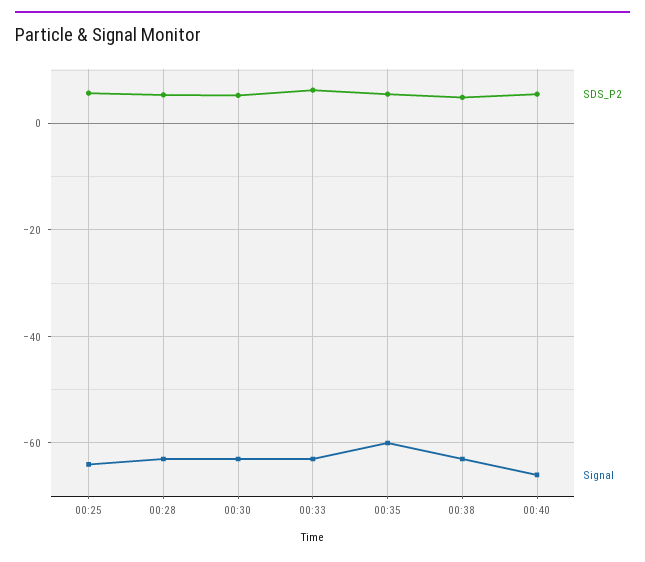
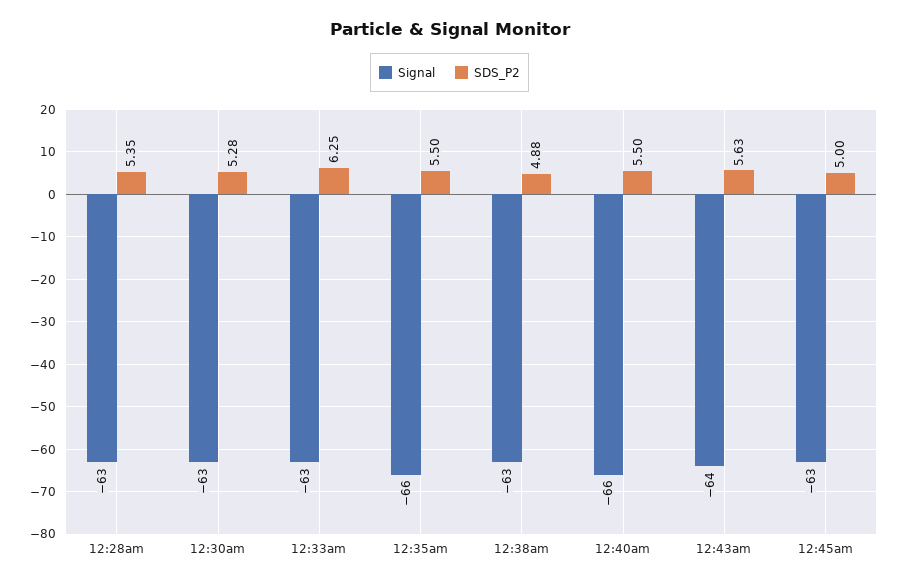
SDS_P2, 00:25: 6 -> none
Signal, 00:25: -64 -> none
Signal, 00:35: -60 -> -66
Signal, 12:43am: none -> -64
SDS_P2, 12:43am: none -> 5.63
Signal, 12:45am: none -> -63
SDS_P2, 12:45am: none -> 5

